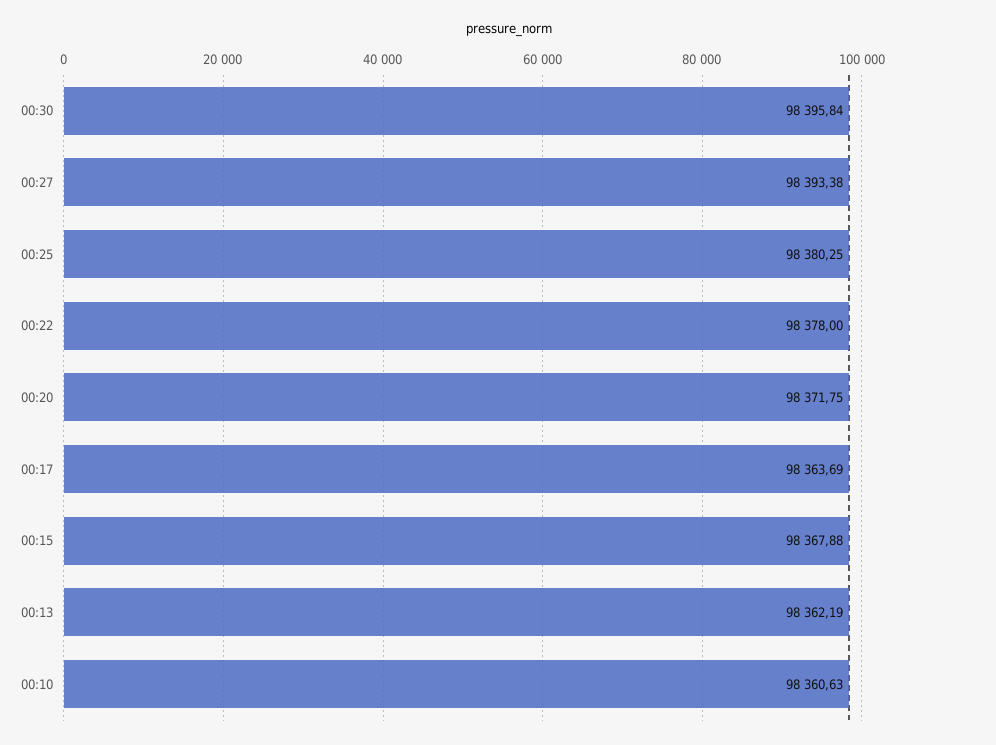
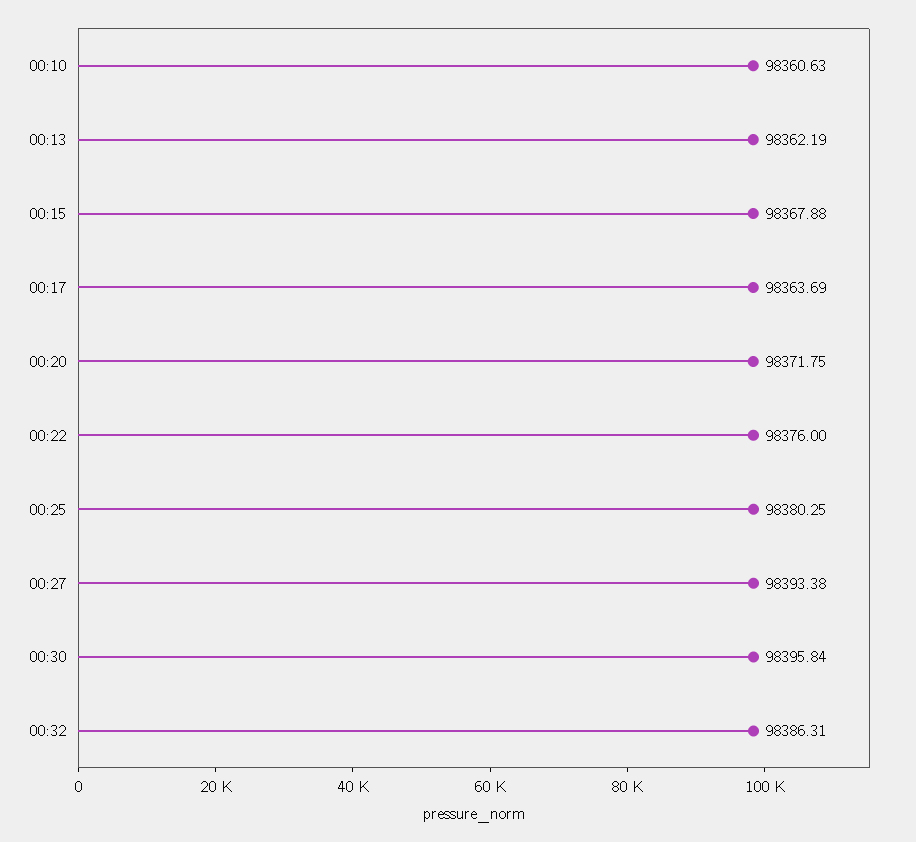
00:22: 98378 -> 98376
00:32: none -> 98386.31

